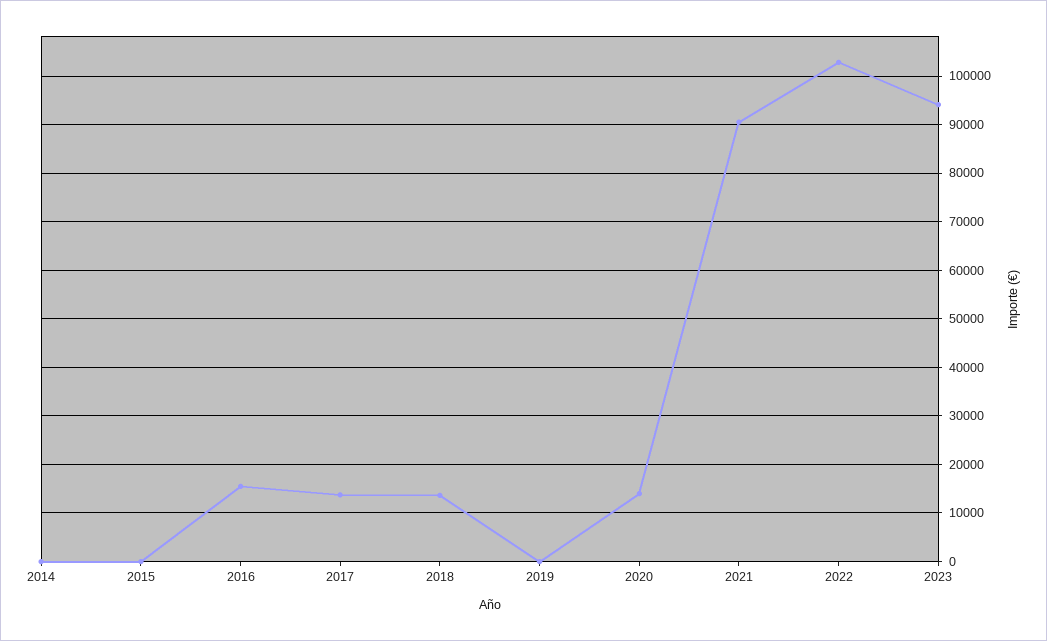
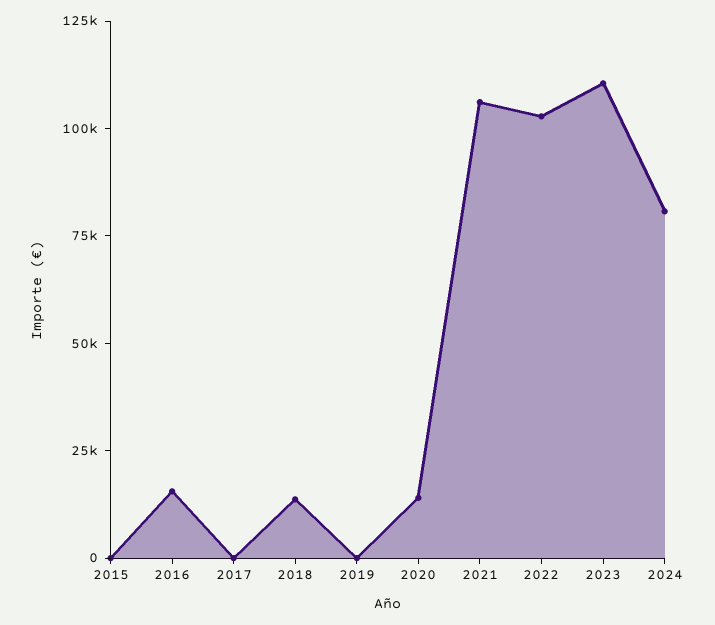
2014: 0 -> none
2017: 14000 -> 0
2021: 90000 -> 105000
2023: 94000 -> 110000
2024: none -> 80000

